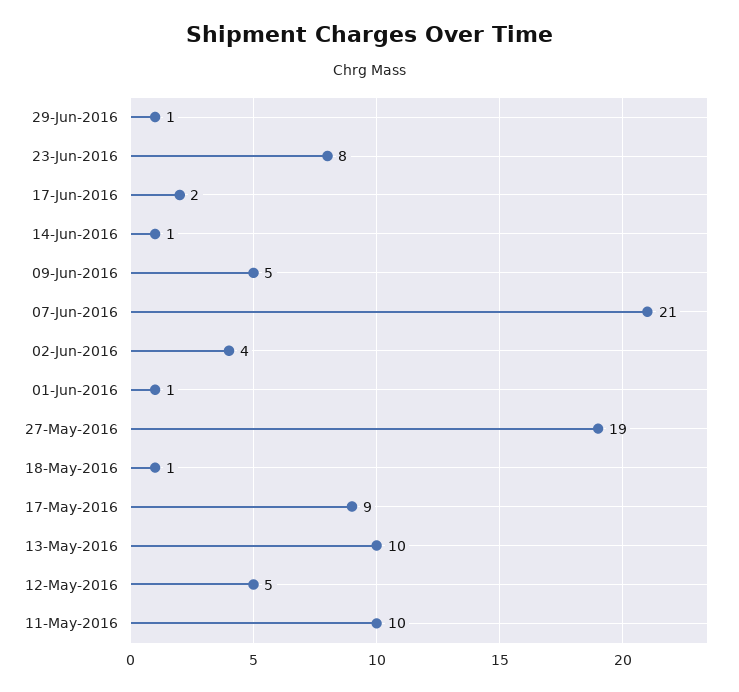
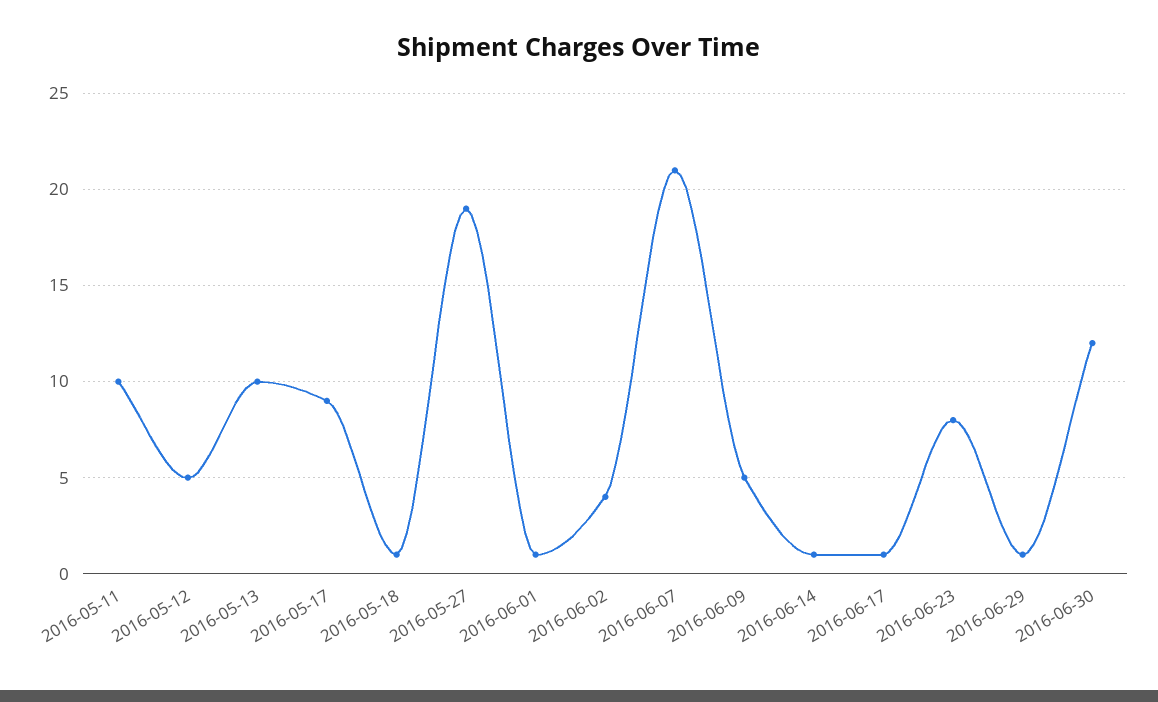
17-Jun-2016: 2 -> 1
2016-06-30: none -> 12

